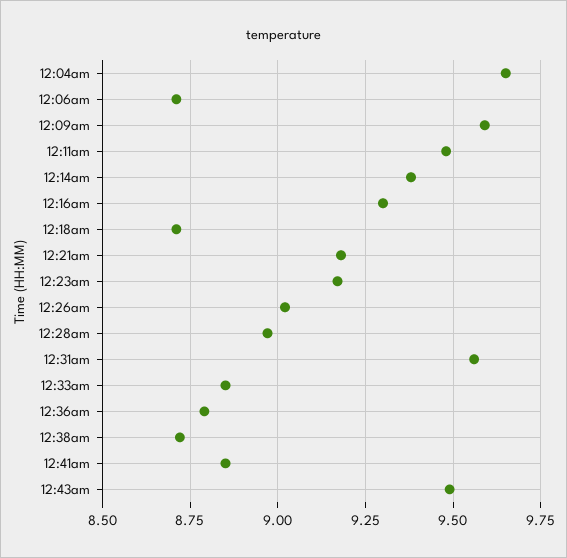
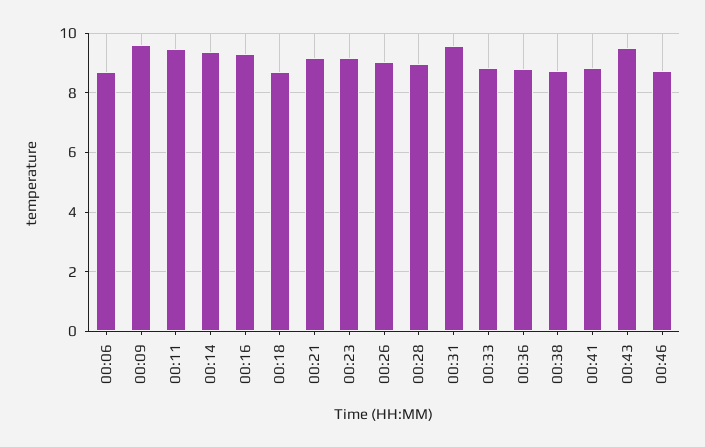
12:04am: 9.65 -> none
00:46: none -> 8.75

